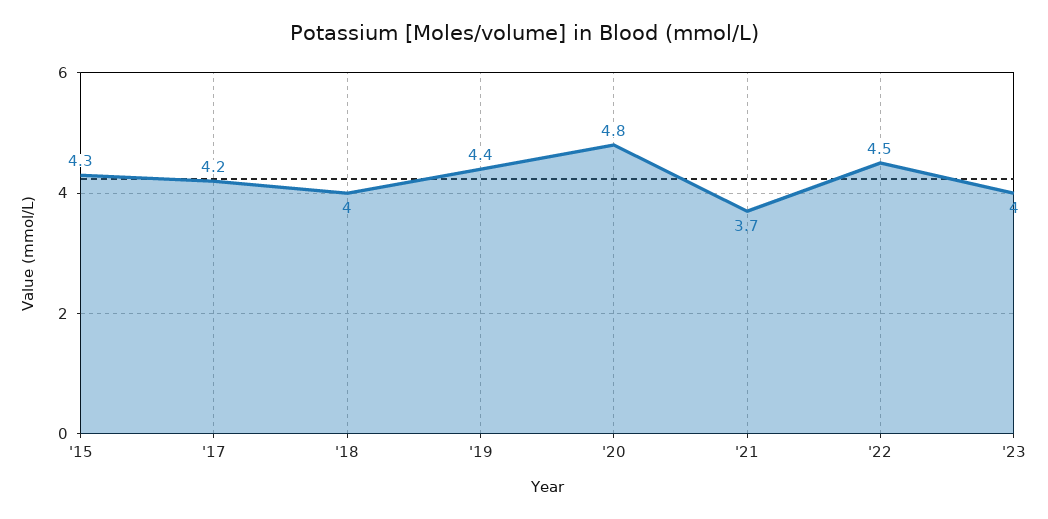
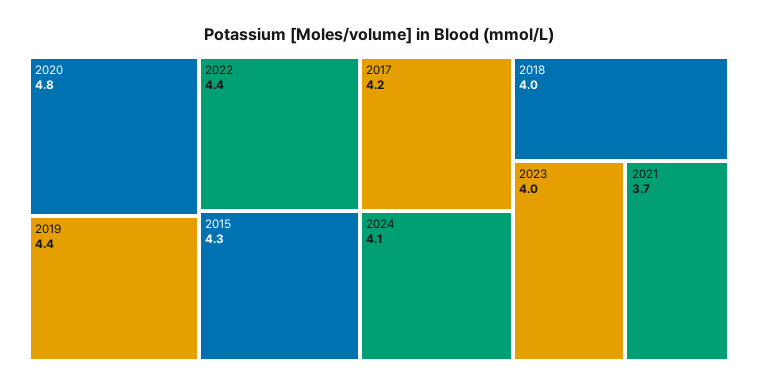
'22: 4.5 -> 4.4
2024: none -> 4.1

